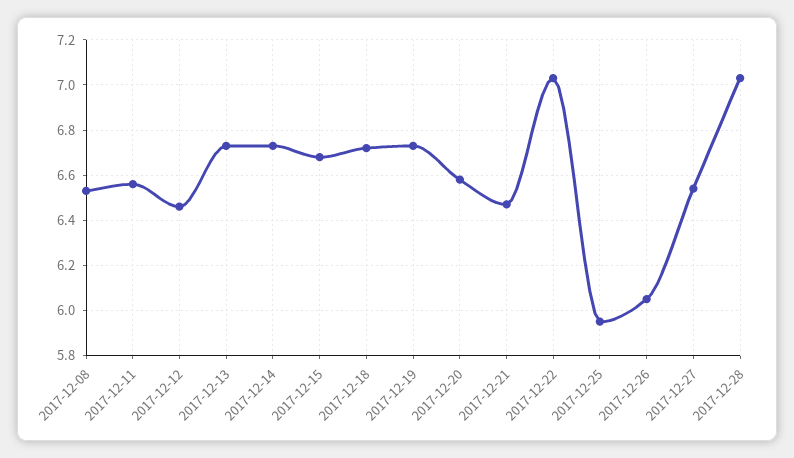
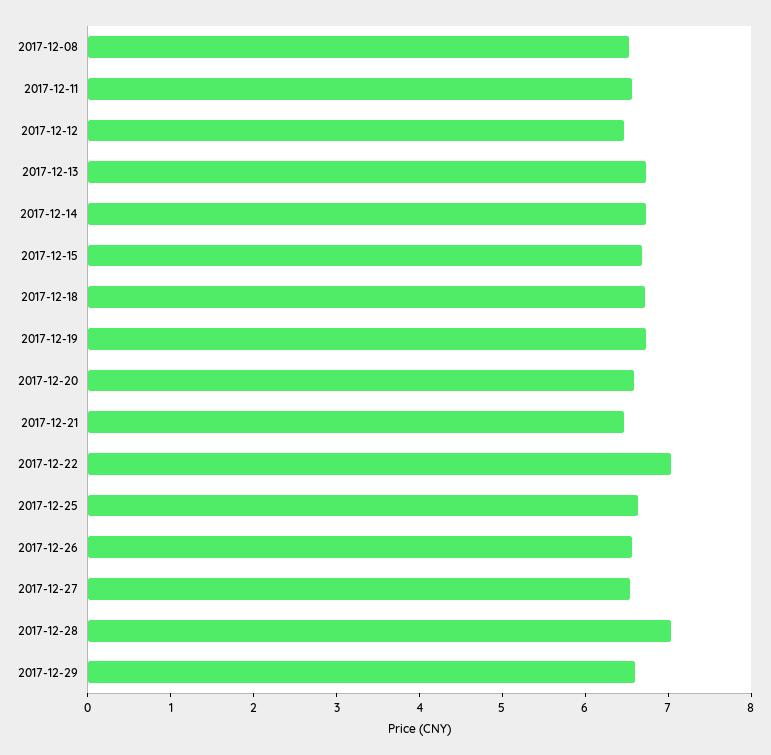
2017-12-25: 5.95 -> 6.6
2017-12-26: 6.05 -> 6.6
2017-12-29: none -> 6.6

